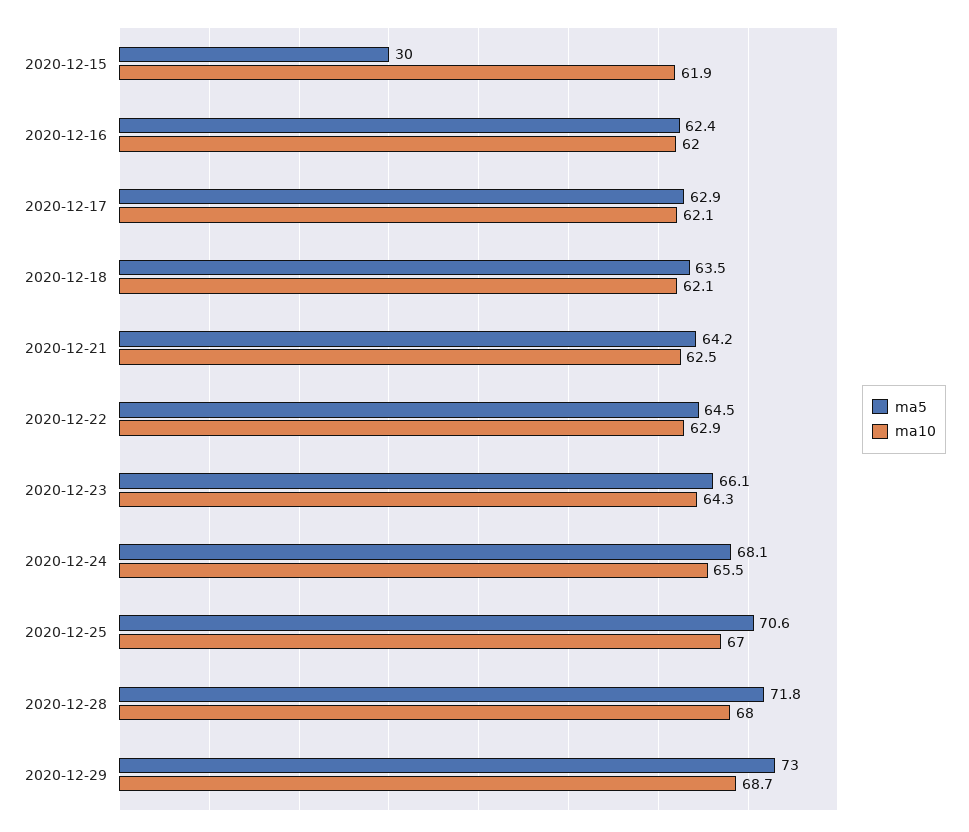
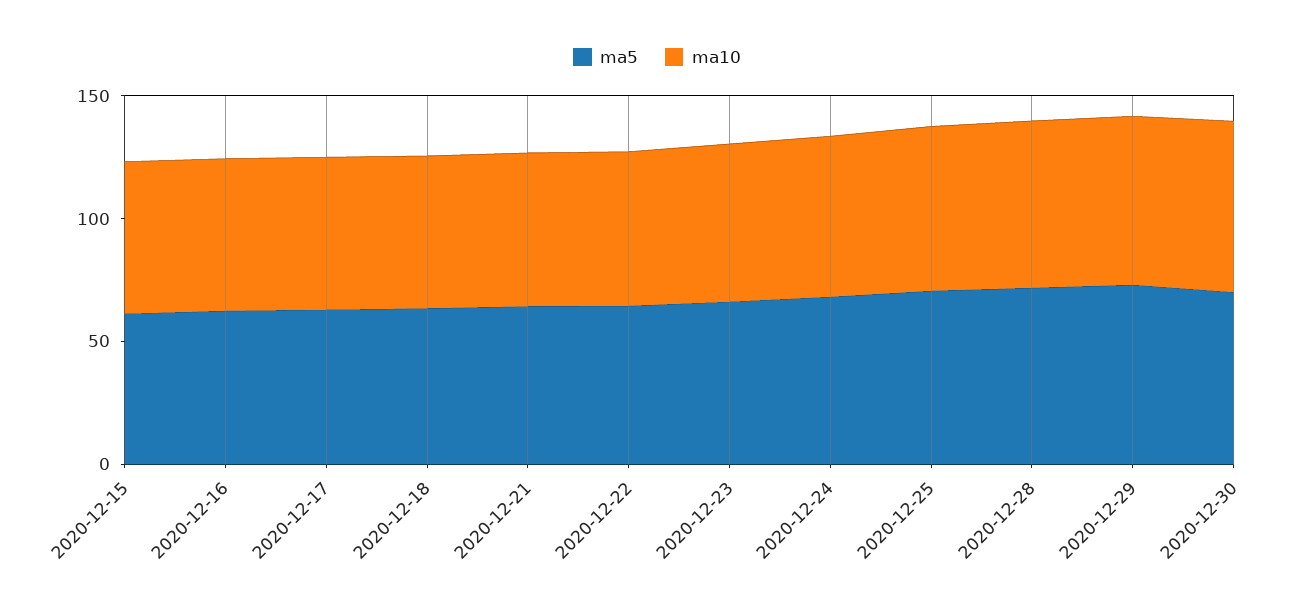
ma5, 2020-12-15: 30 -> 60
ma5, 2020-12-30: none -> 70
ma10, 2020-12-30: none -> 70

